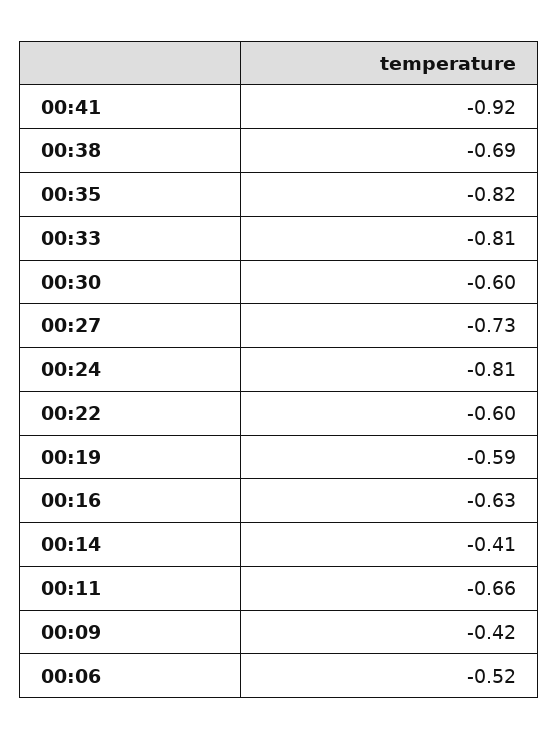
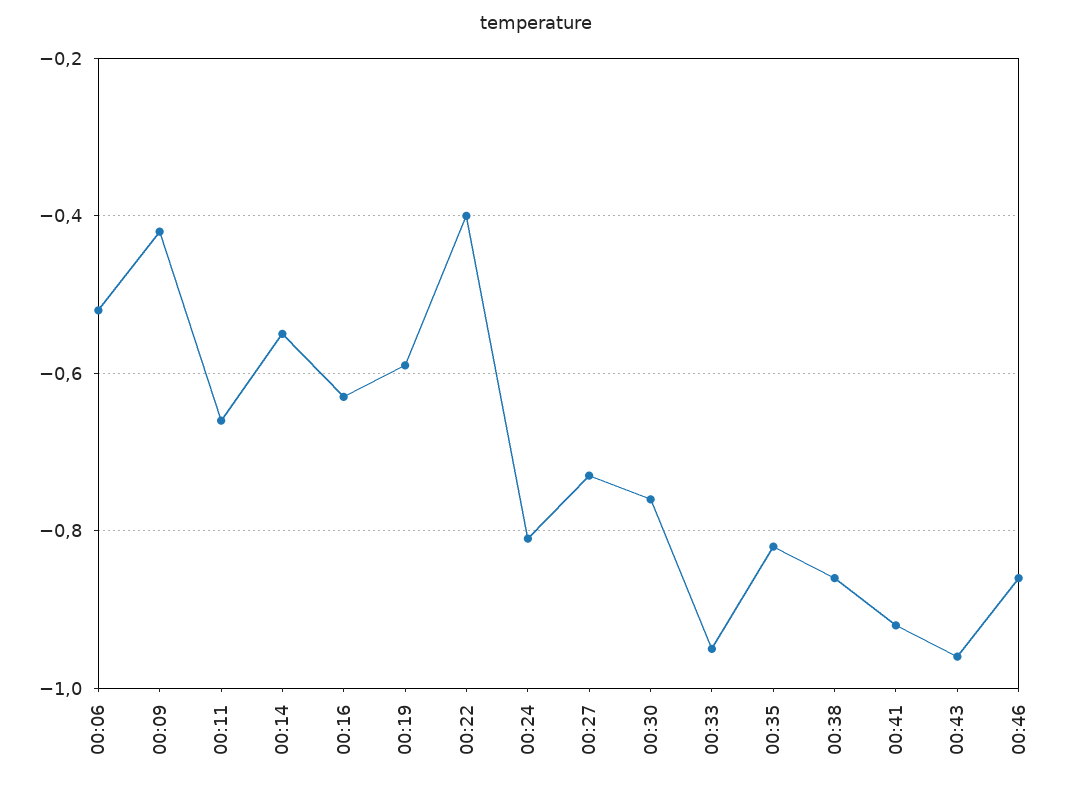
00:38: -0.69 -> -0.85
00:33: -0.81 -> -0.95
00:30: -0.6 -> -0.75
00:22: -0.6 -> -0.4
00:14: -0.41 -> -0.55
00:43: none -> -0.95
00:46: none -> -0.85

